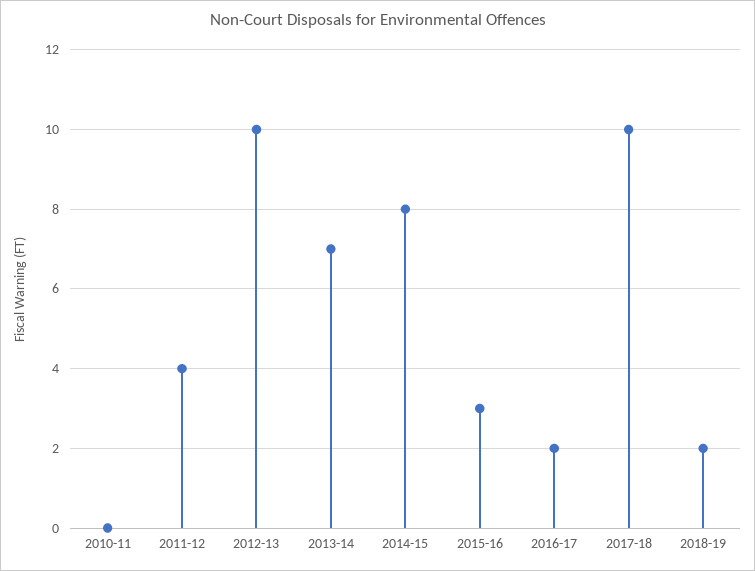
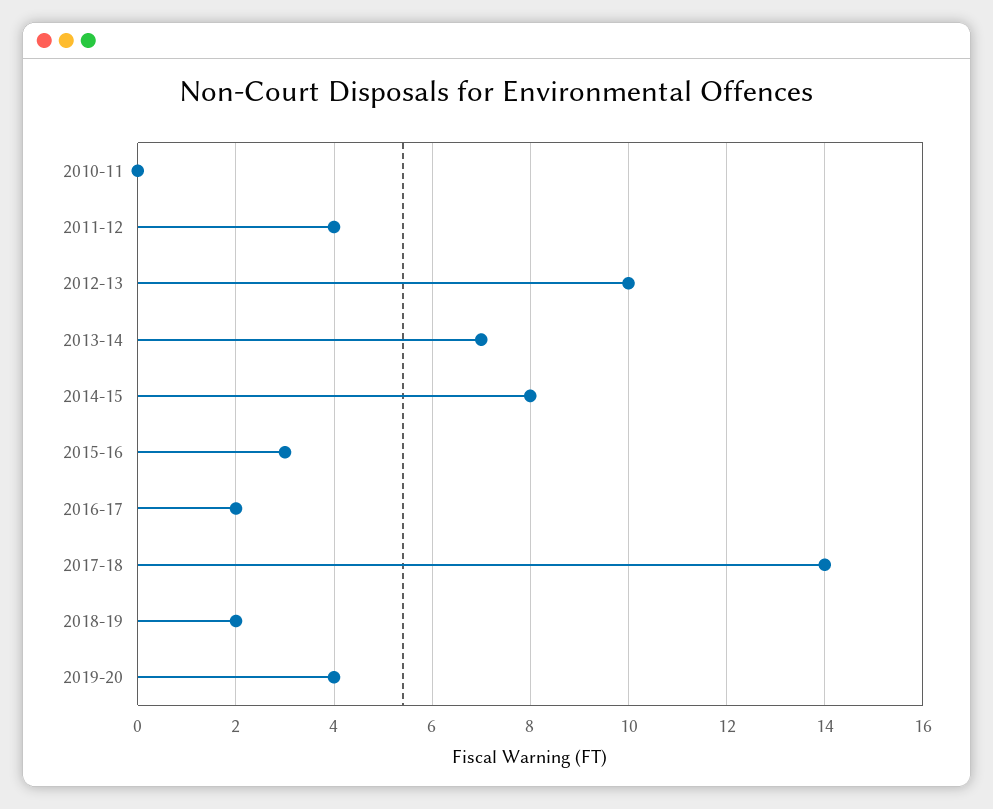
2017-18: 10 -> 14
2019-20: none -> 4

